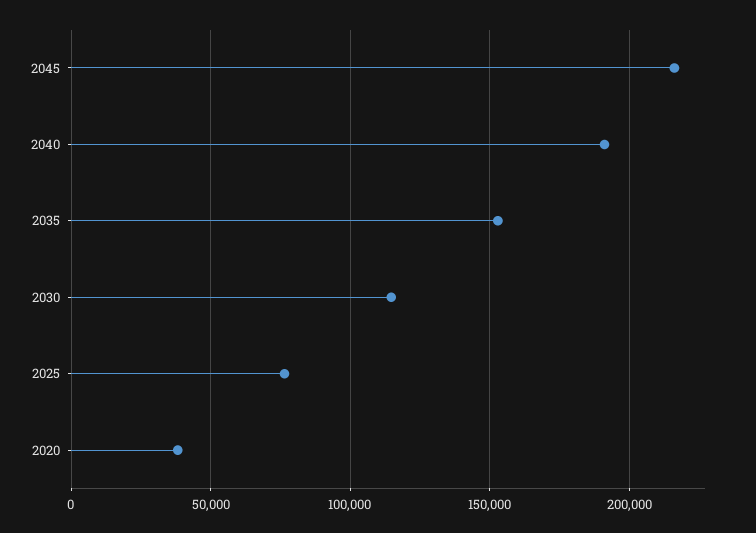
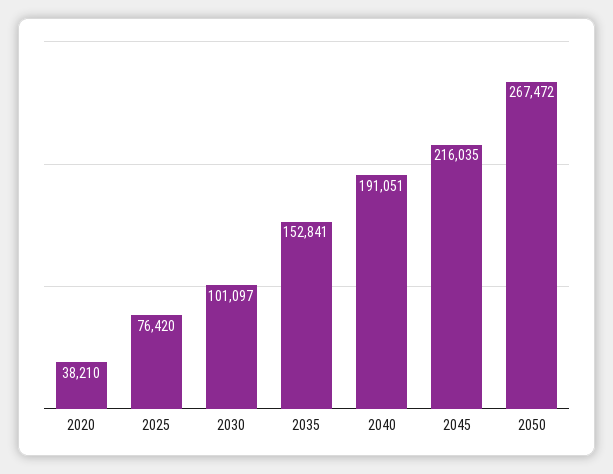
2030: 115000 -> 101097
2050: none -> 267472

